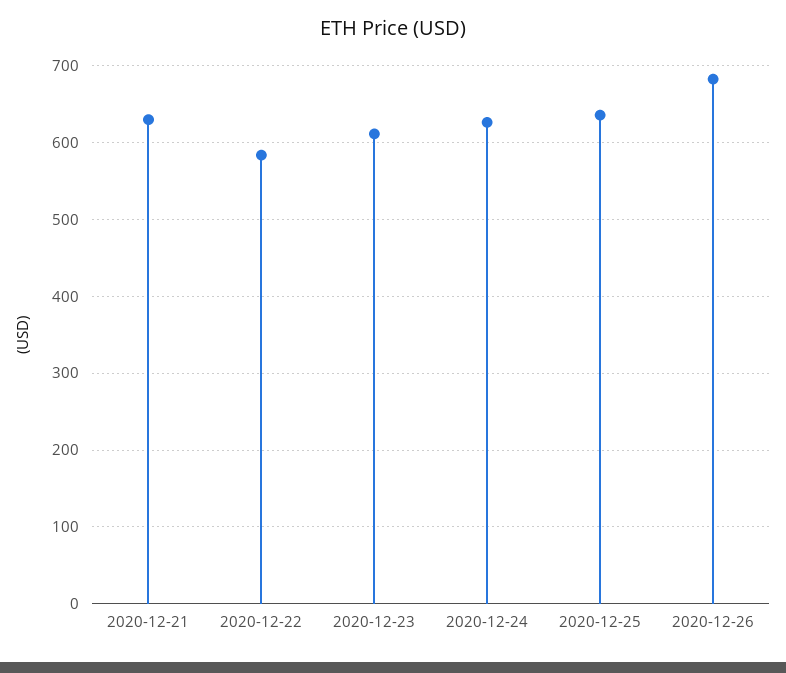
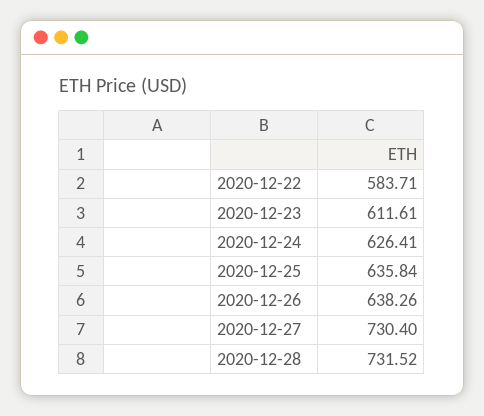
2020-12-21: 630 -> none
2020-12-26: 680 -> 638.26
2020-12-27: none -> 730.4
2020-12-28: none -> 731.52

